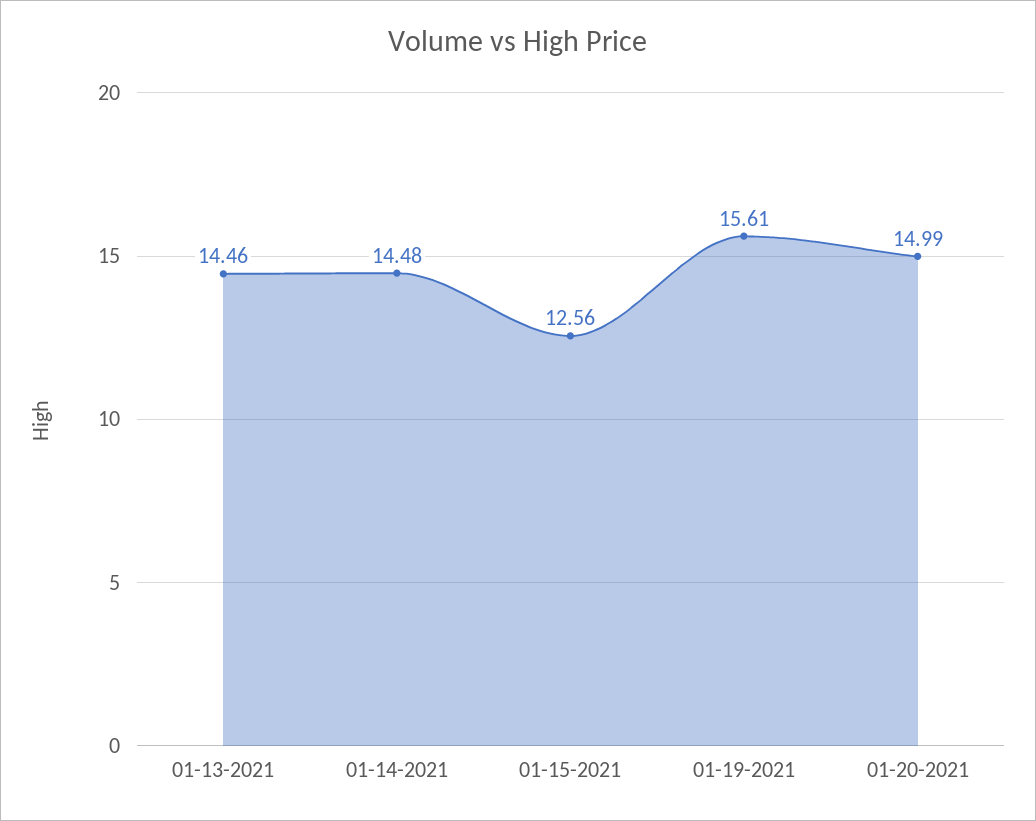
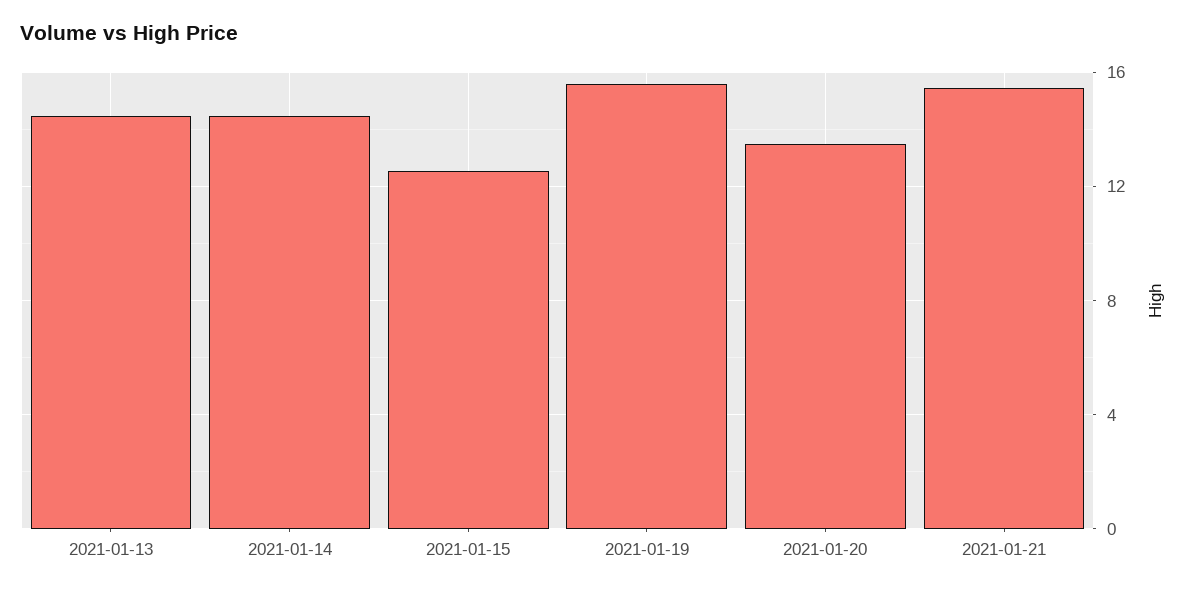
01-20-2021: 14.99 -> 13.5
2021-01-21: none -> 15.5

